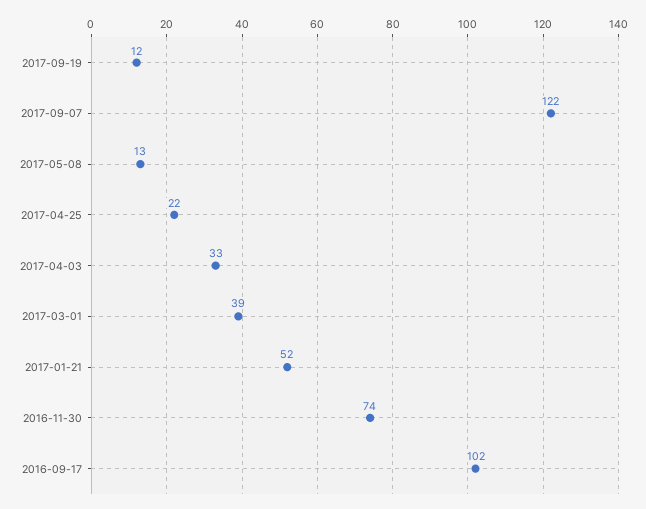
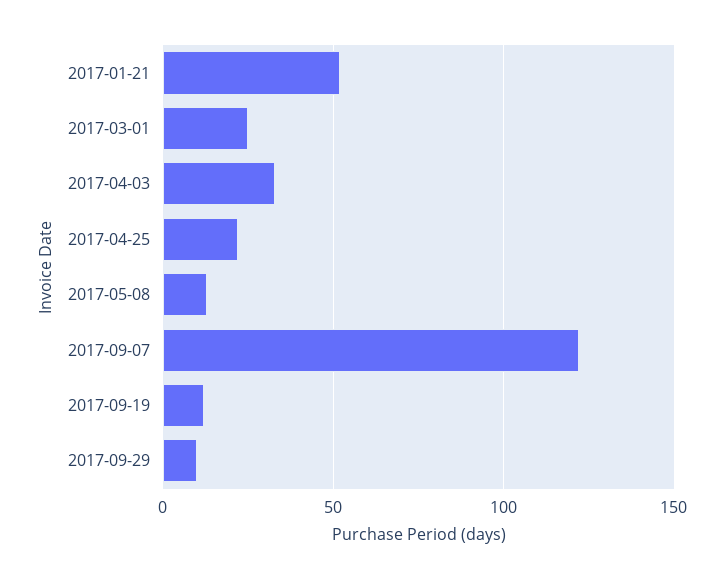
2017-03-01: 39 -> 25
2016-11-30: 74 -> none
2016-09-17: 102 -> none
2017-09-29: none -> 10

